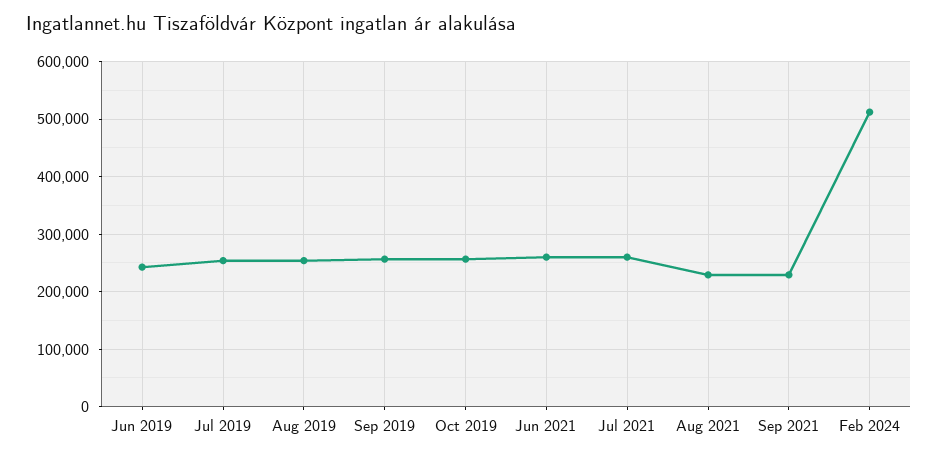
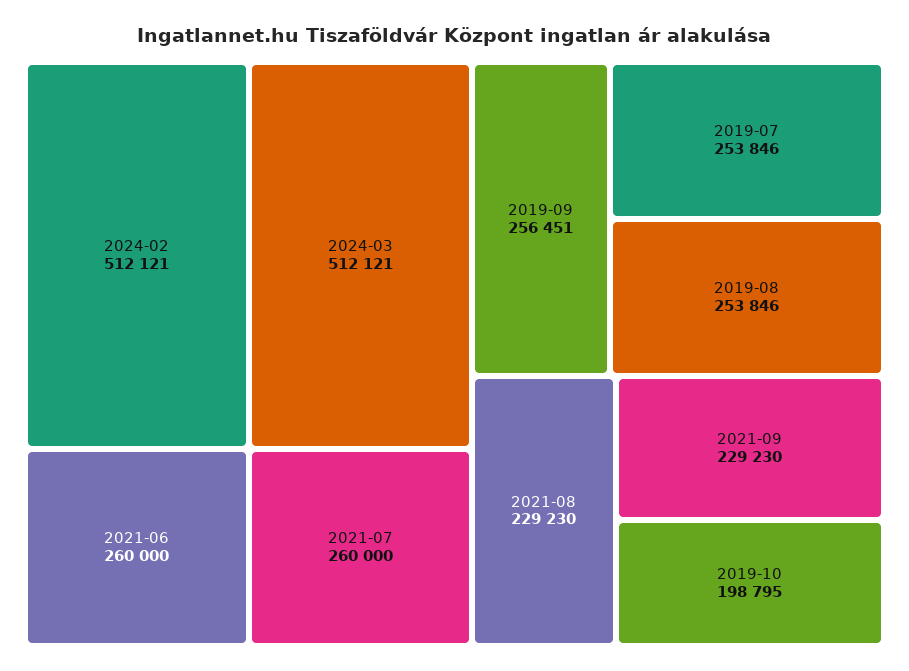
Jun 2019: 240000 -> none
Oct 2019: 260000 -> 198795
2024-03: none -> 512121

